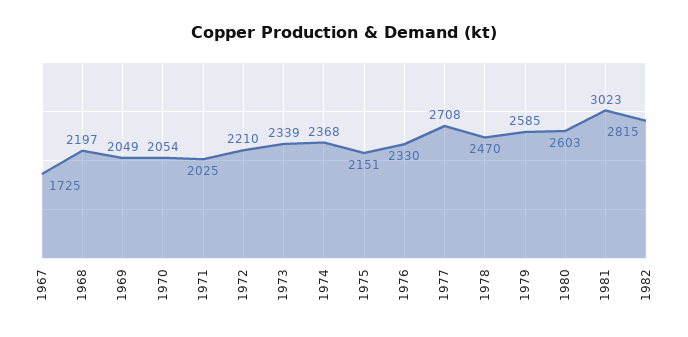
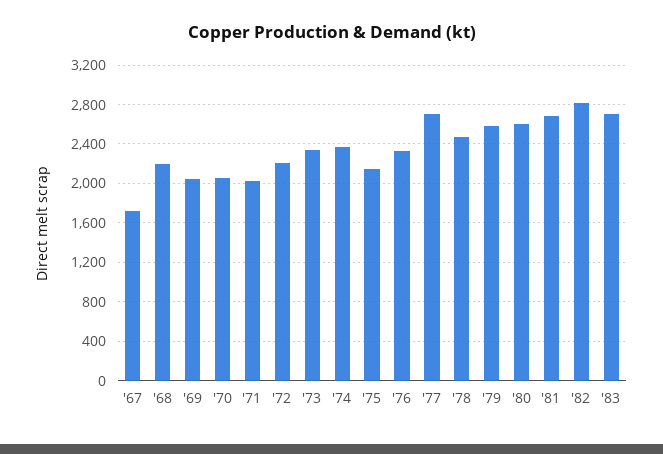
1981: 3023 -> 2700
'83: none -> 2700

